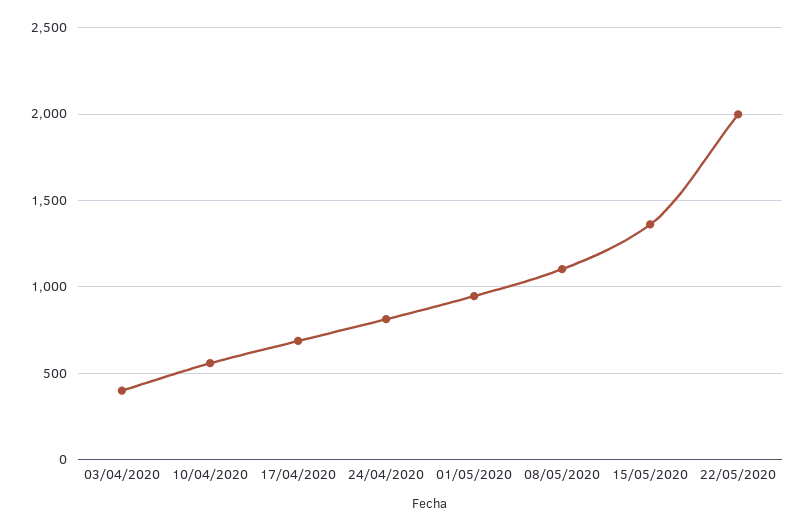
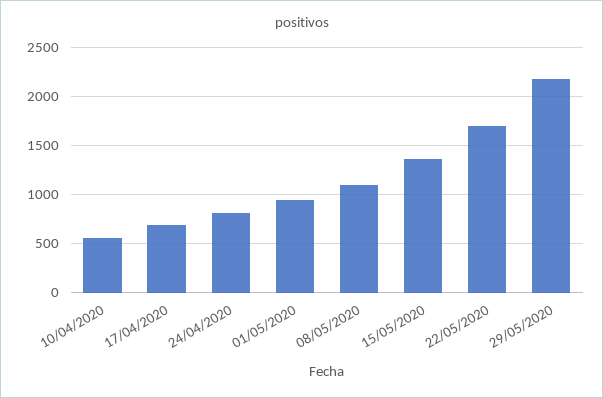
03/04/2020: 400 -> none
22/05/2020: 2000 -> 1700
29/05/2020: none -> 2200

